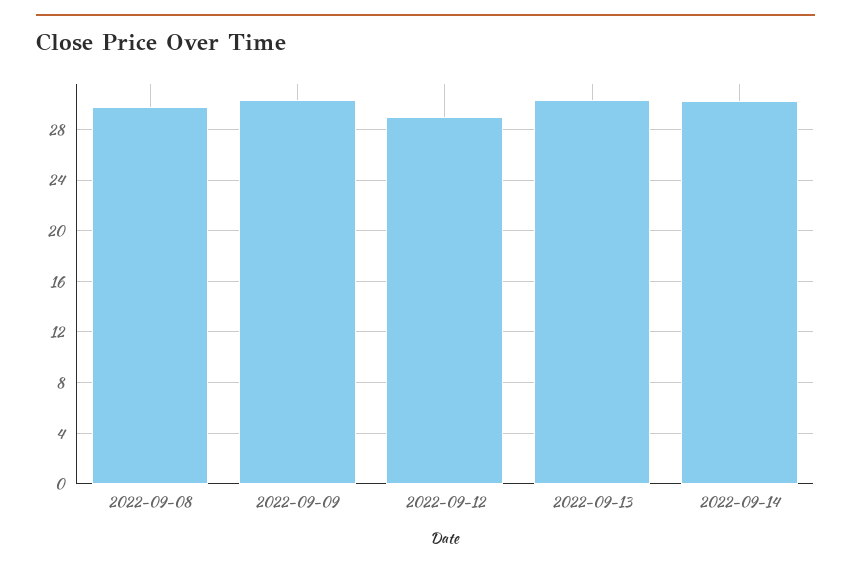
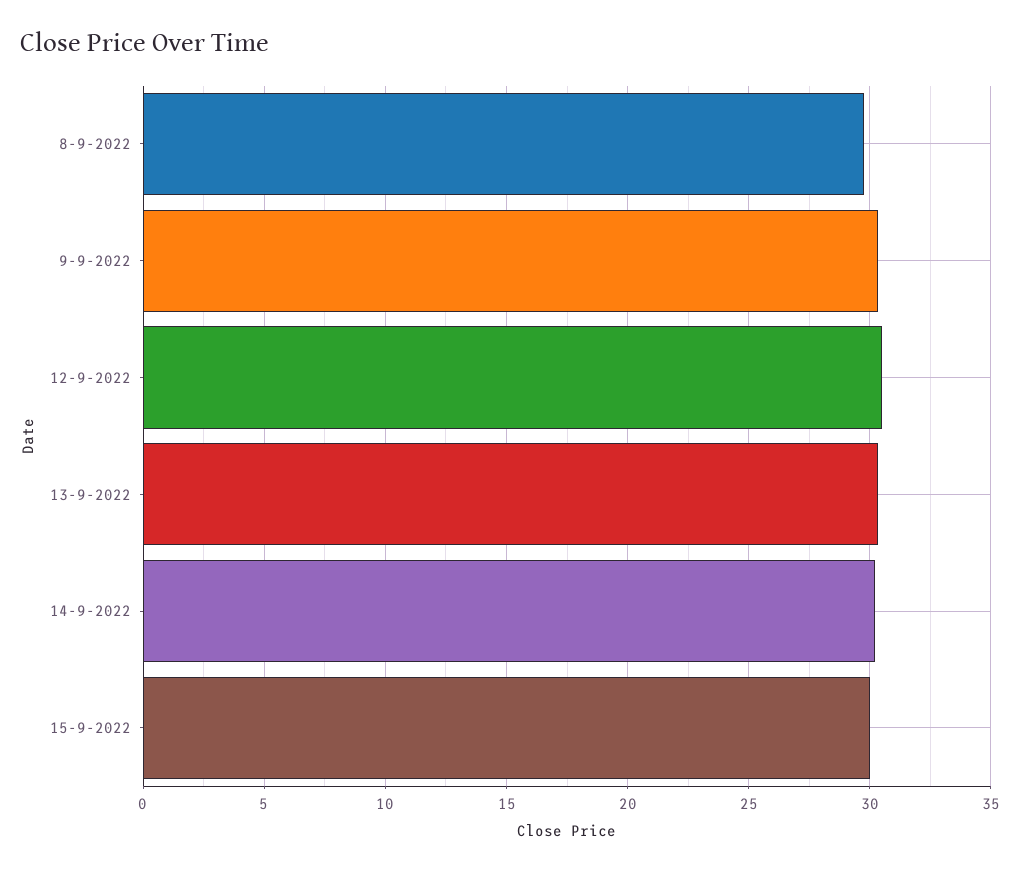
2022-09-12: 29 -> 30.5
15-9-2022: none -> 30

